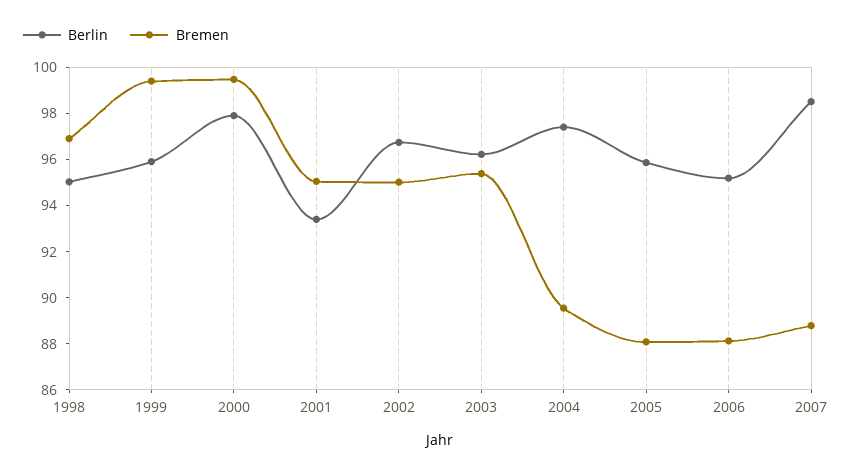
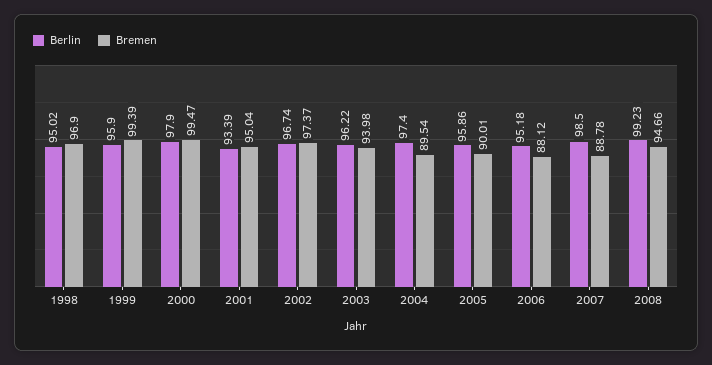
Bremen, 2002: 95 -> 97.37
Bremen, 2003: 95.5 -> 93.98
Bremen, 2005: 88 -> 90.01
Berlin, 2008: none -> 99.23
Bremen, 2008: none -> 94.66

